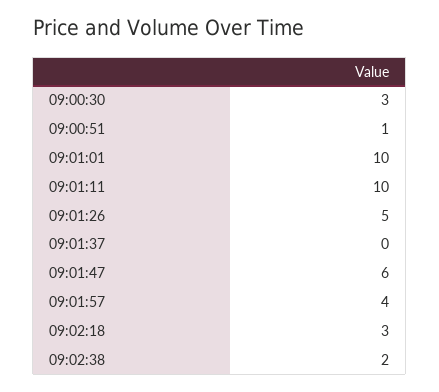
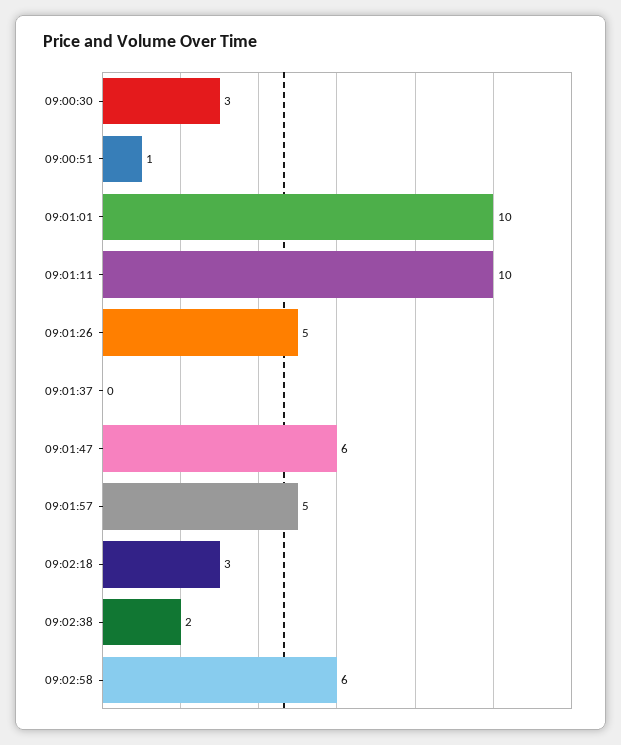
09:01:57: 4 -> 5
09:02:58: none -> 6

